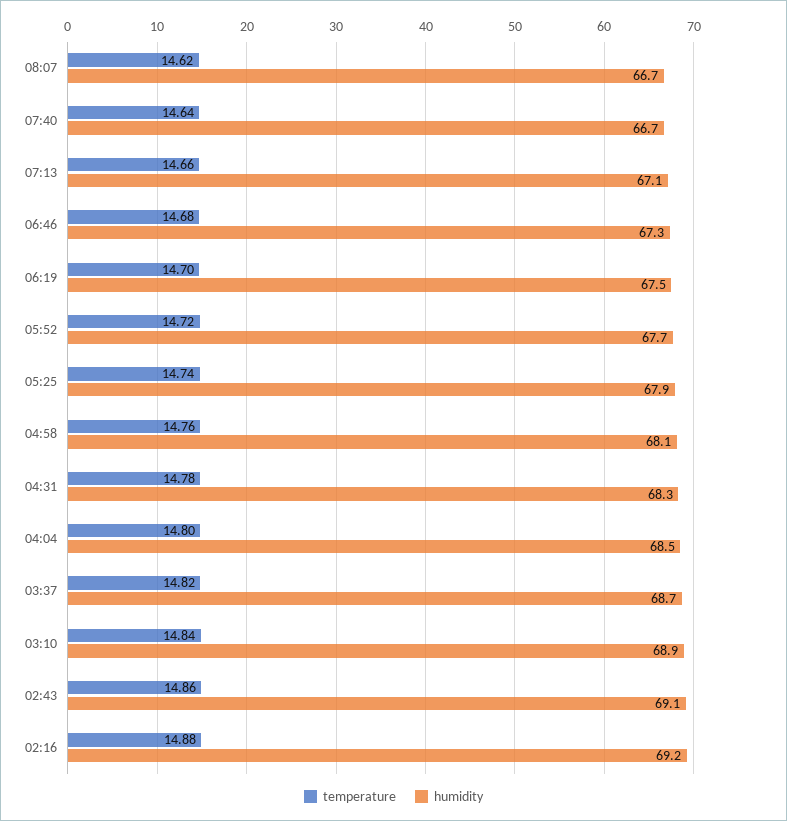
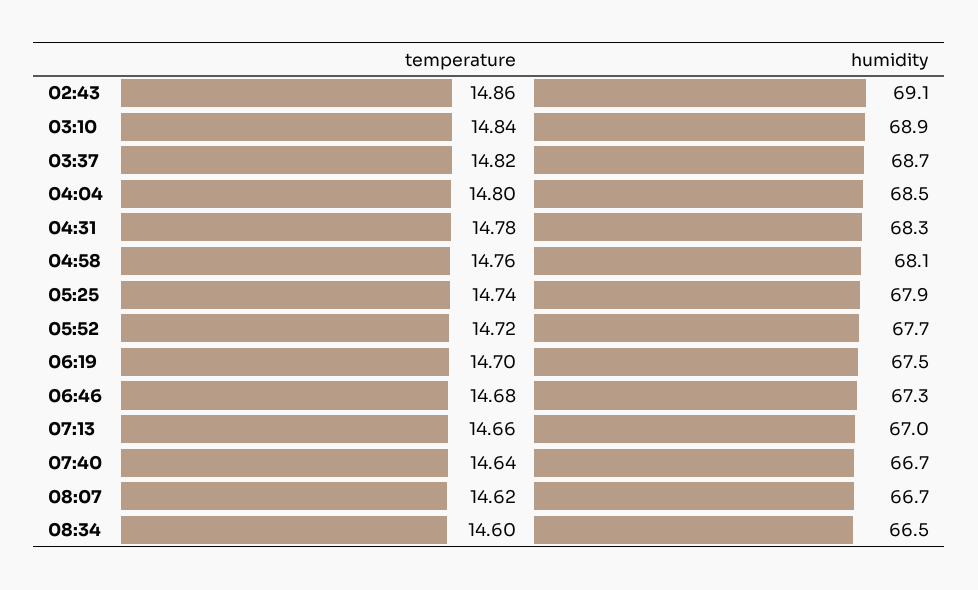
humidity, 07:13: 67.1 -> 67
temperature, 02:16: 14.88 -> none
humidity, 02:16: 69.2 -> none
temperature, 08:34: none -> 14.6
humidity, 08:34: none -> 66.5

